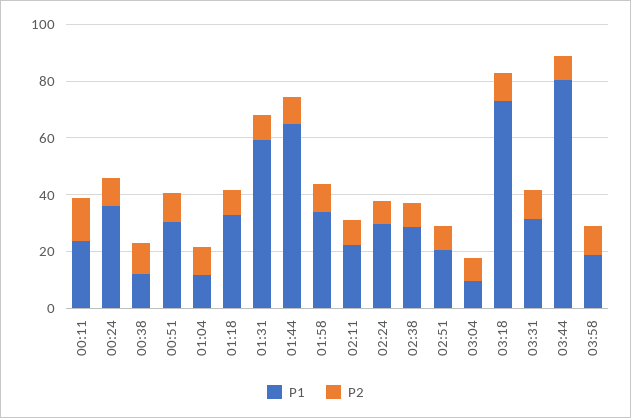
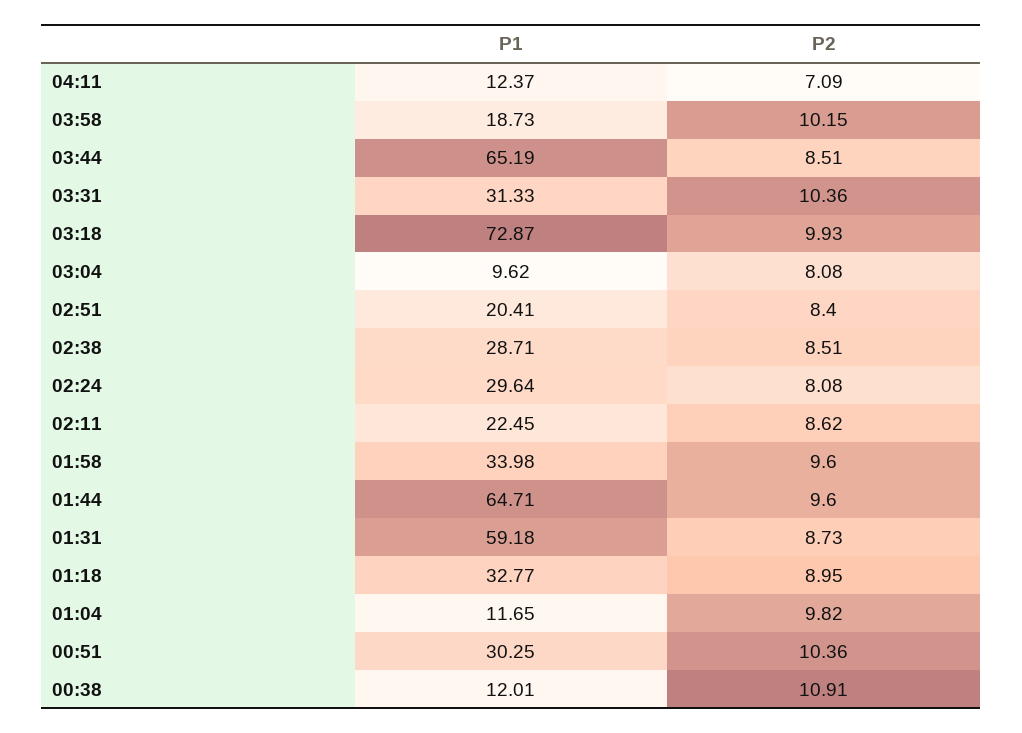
P1, 00:11: 25 -> none
P2, 00:11: 15 -> none
P1, 00:24: 35 -> none
P2, 00:24: 10 -> none
P1, 03:44: 80 -> 65.19
P1, 04:11: none -> 12.37
P2, 04:11: none -> 7.09

